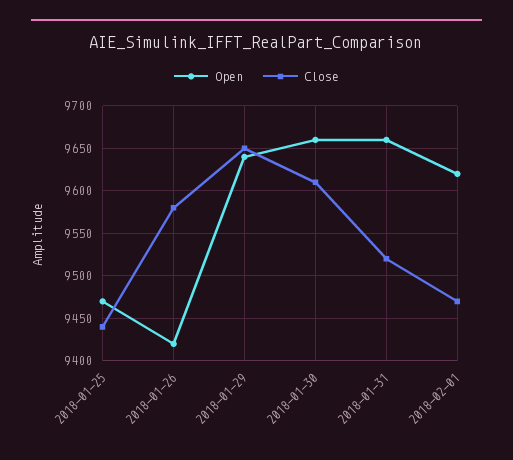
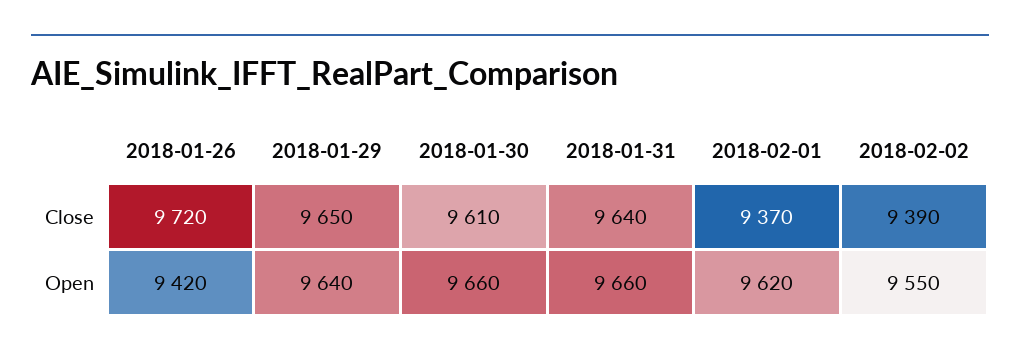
Open, 2018-01-25: 9470 -> none
Close, 2018-01-25: 9440 -> none
Close, 2018-01-26: 9580 -> 9720
Close, 2018-01-31: 9520 -> 9640
Close, 2018-02-01: 9470 -> 9370
Close, 2018-02-02: none -> 9390
Open, 2018-02-02: none -> 9550

